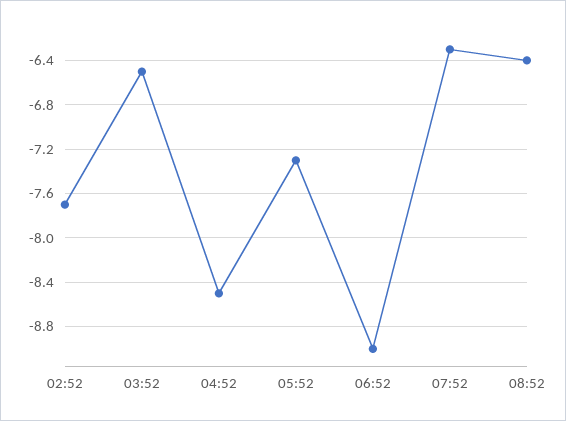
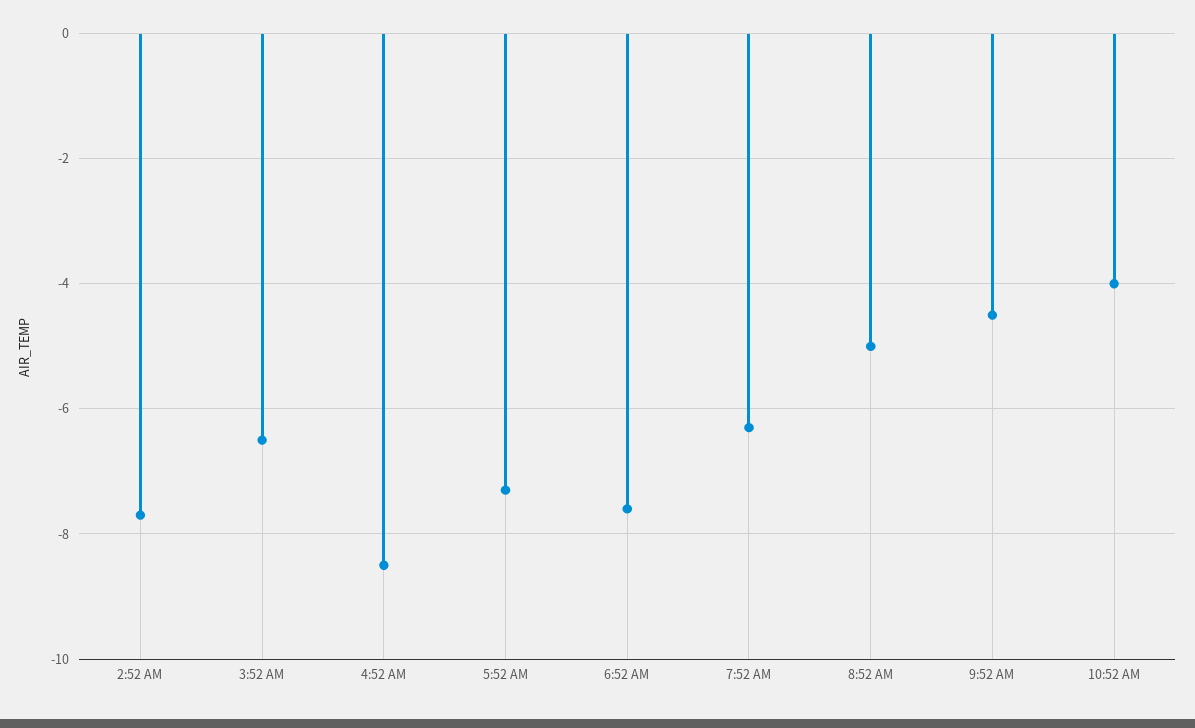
06:52: -9 -> -7.5
08:52: -6.4 -> -5
9:52 AM: none -> -4.5
10:52 AM: none -> -4

